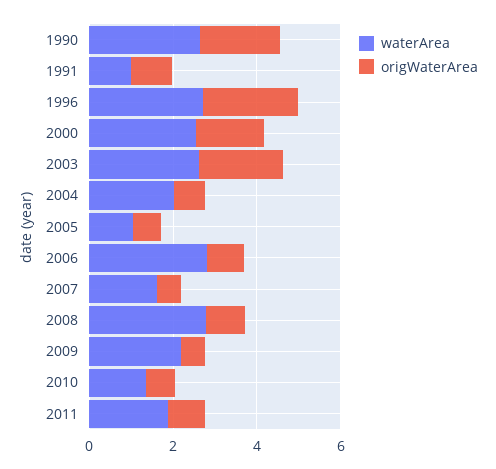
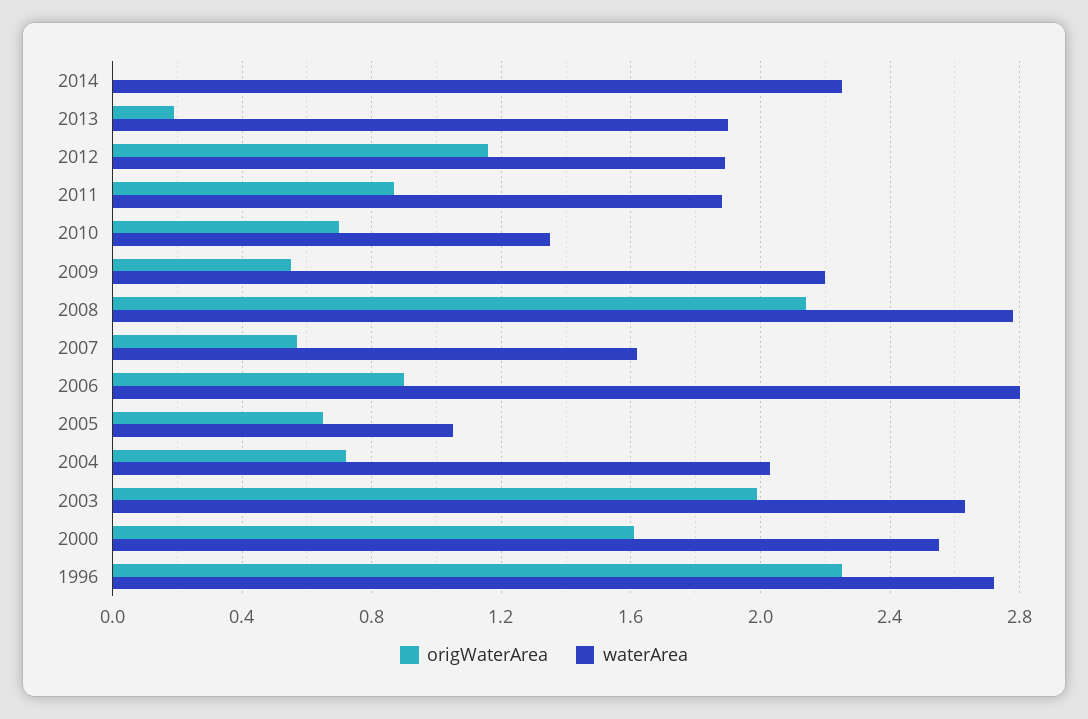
waterArea, 1990: 2.5 -> none
origWaterArea, 1990: 2 -> none
waterArea, 1991: 1 -> none
origWaterArea, 1991: 1 -> none
origWaterArea, 2008: 1 -> 2.15
origWaterArea, 2014: none -> 0
waterArea, 2014: none -> 2.25
origWaterArea, 2013: none -> 0.2
waterArea, 2013: none -> 1.9
origWaterArea, 2012: none -> 1.15
waterArea, 2012: none -> 1.9

